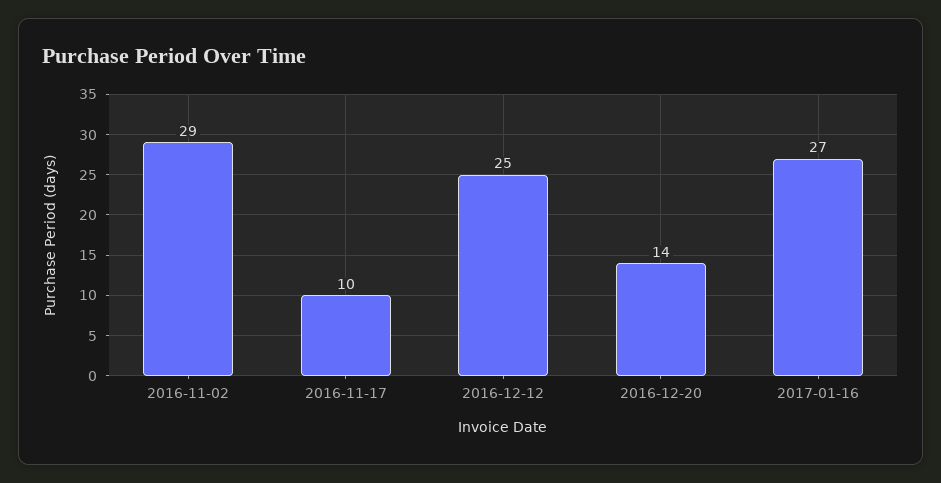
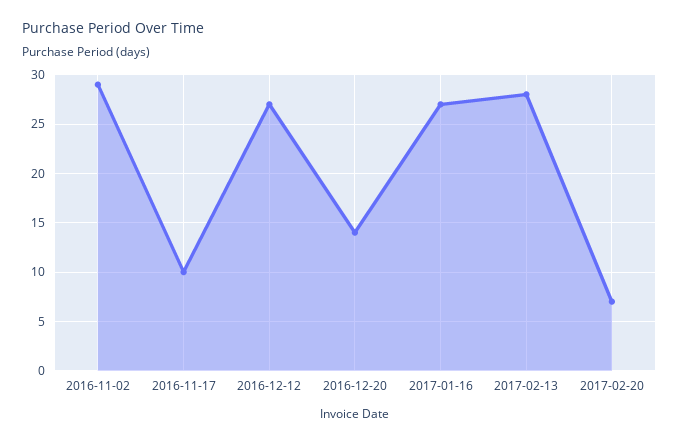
2016-12-12: 25 -> 27
2017-02-13: none -> 28
2017-02-20: none -> 7

